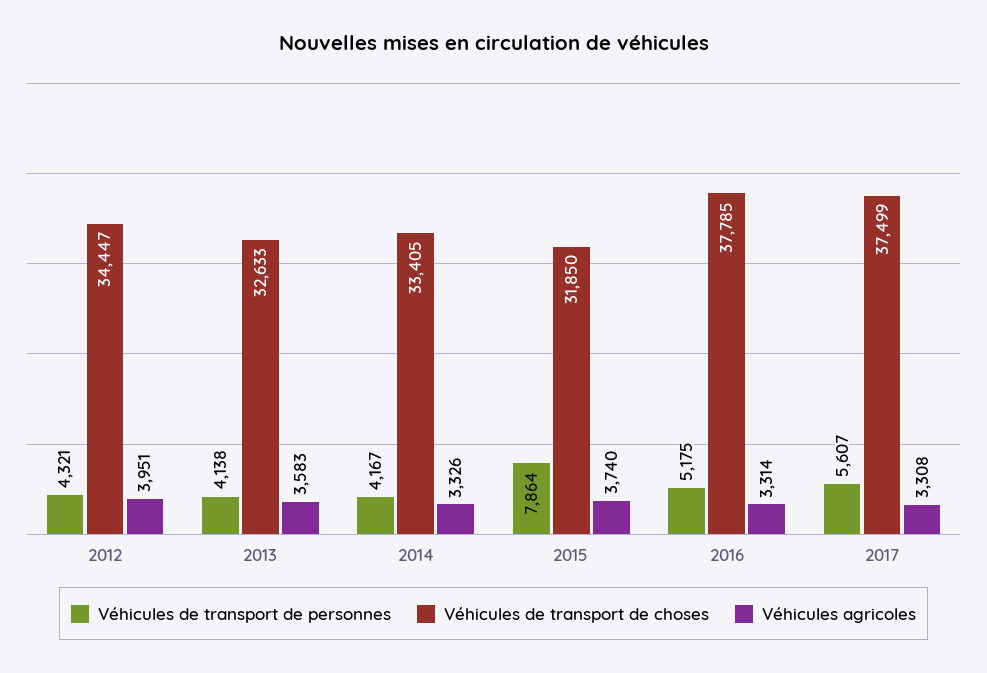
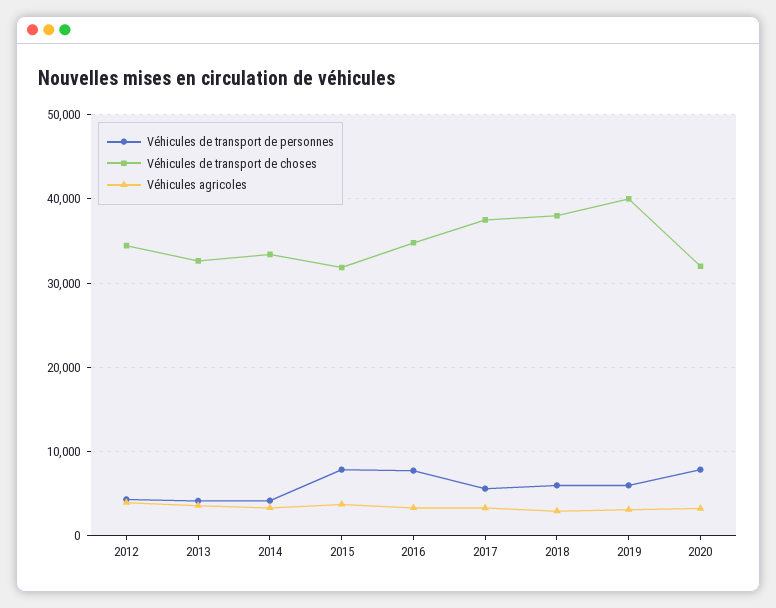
Véhicules de transport de personnes, 2016: 5175 -> 8000
Véhicules de transport de choses, 2016: 37785 -> 35000
Véhicules de transport de personnes, 2018: none -> 6000
Véhicules de transport de choses, 2018: none -> 38000
Véhicules agricoles, 2018: none -> 3000
Véhicules de transport de personnes, 2019: none -> 6000
Véhicules de transport de choses, 2019: none -> 40000
Véhicules agricoles, 2019: none -> 3000
Véhicules de transport de personnes, 2020: none -> 8000
Véhicules de transport de choses, 2020: none -> 32000
Véhicules agricoles, 2020: none -> 3000

